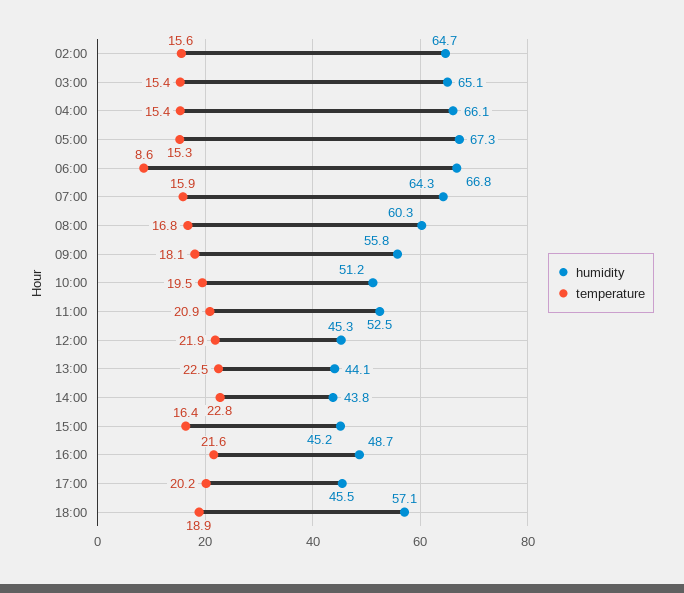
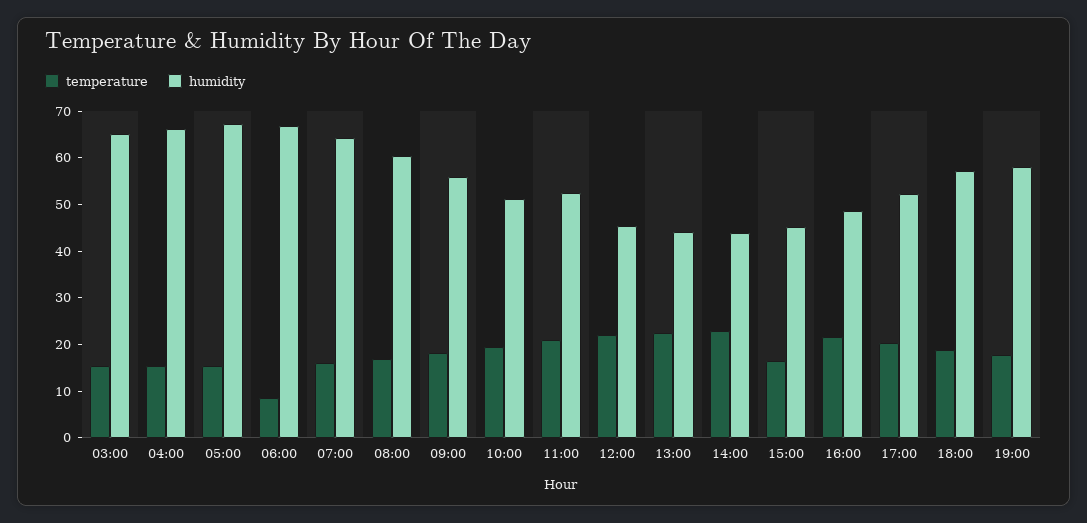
humidity, 02:00: 64.7 -> none
temperature, 02:00: 15.6 -> none
humidity, 17:00: 45.5 -> 52
temperature, 19:00: none -> 18
humidity, 19:00: none -> 58

